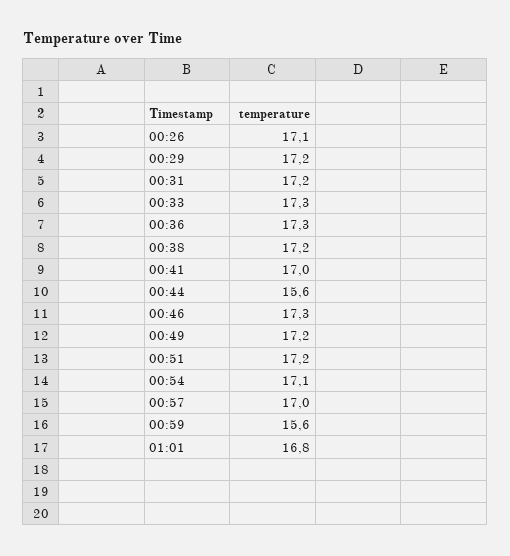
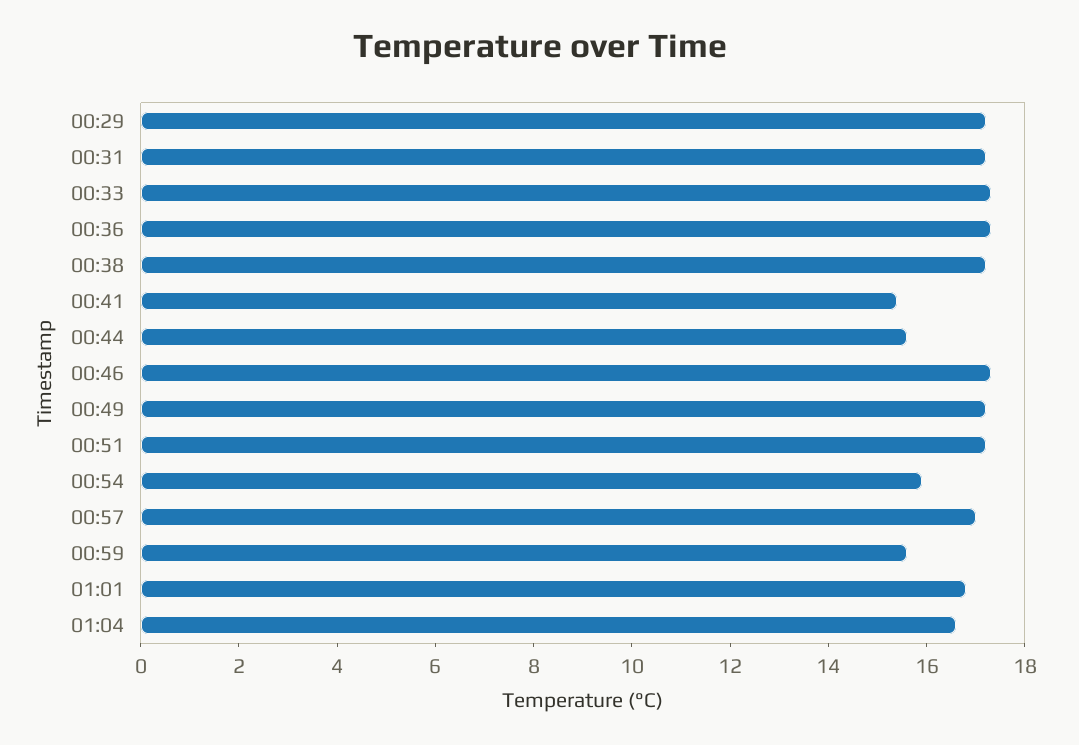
00:26: 17.1 -> none
00:41: 17 -> 15.5
00:54: 17.1 -> 16
01:04: none -> 16.5

